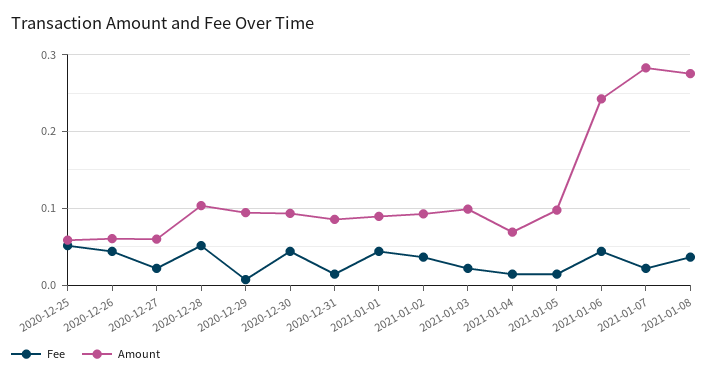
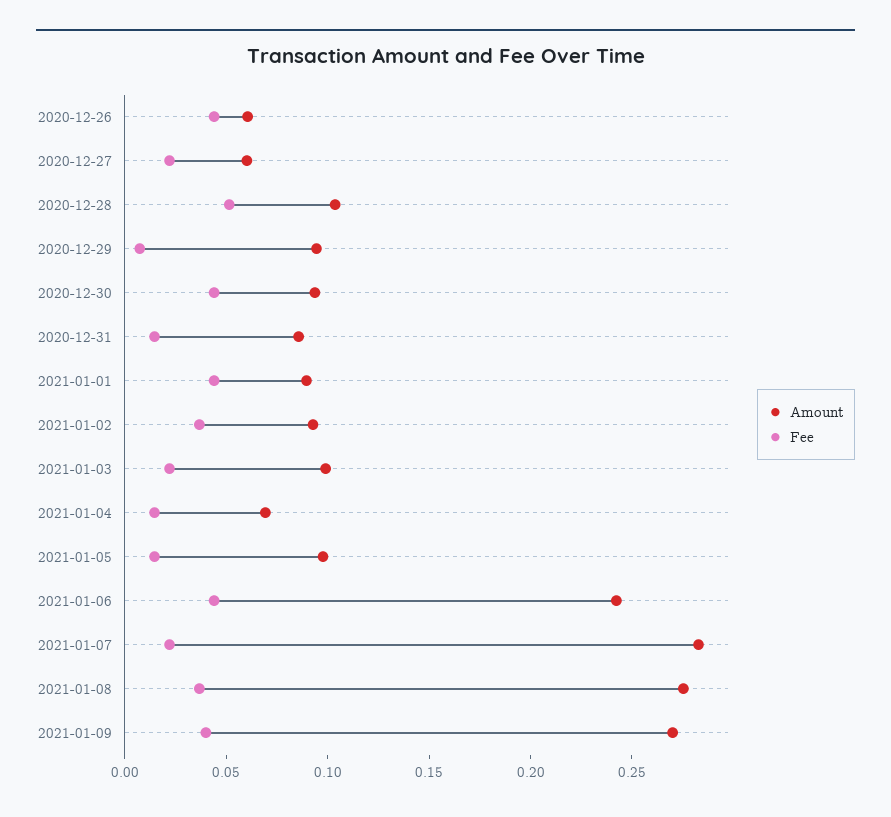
Fee, 2020-12-25: 0.05 -> none
Amount, 2020-12-25: 0.06 -> none
Amount, 2021-01-09: none -> 0.27
Fee, 2021-01-09: none -> 0.04

